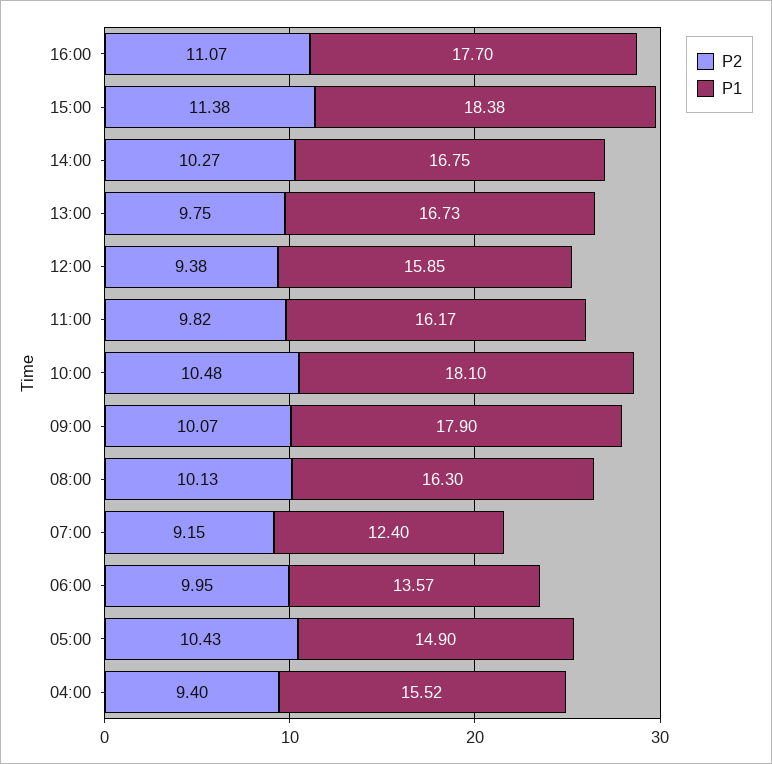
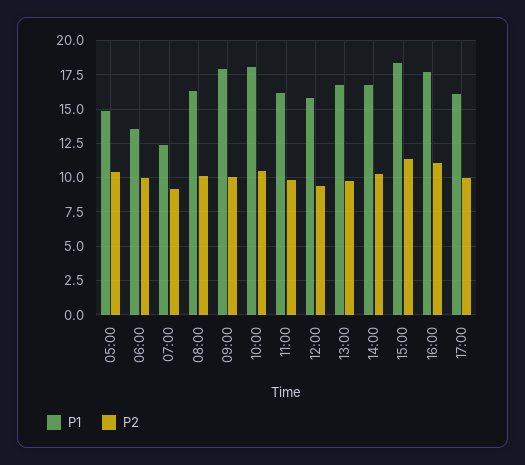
P2, 04:00: 9.4 -> none
P1, 04:00: 15.52 -> none
P1, 17:00: none -> 16
P2, 17:00: none -> 10

